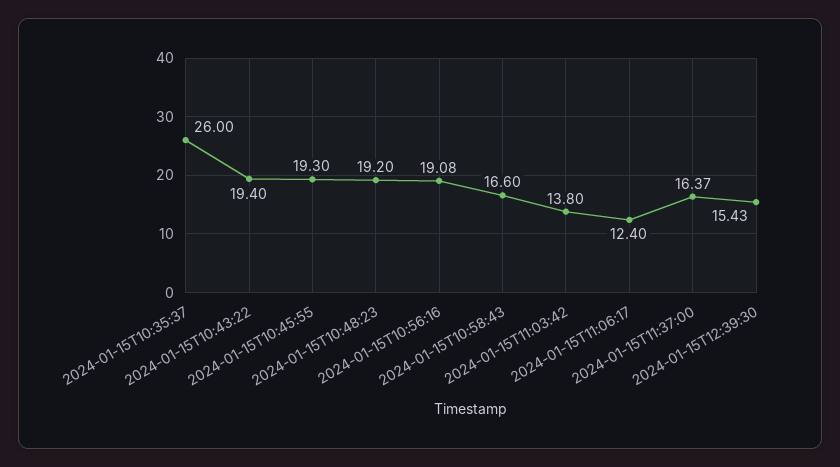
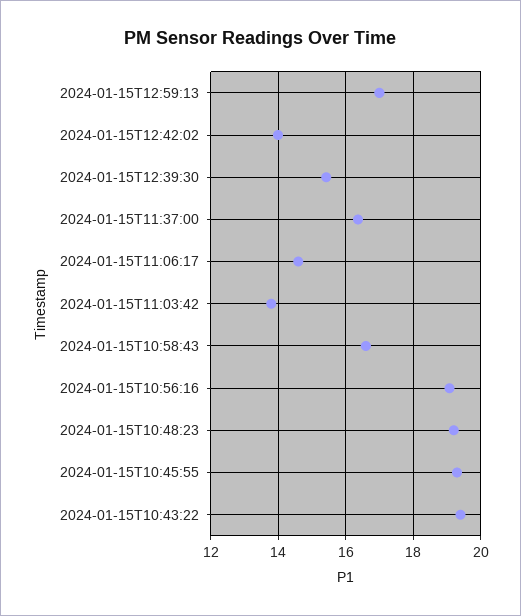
2024-01-15T10:35:37: 26 -> none
2024-01-15T11:06:17: 12.4 -> 14.6
2024-01-15T12:59:13: none -> 17
2024-01-15T12:42:02: none -> 14

